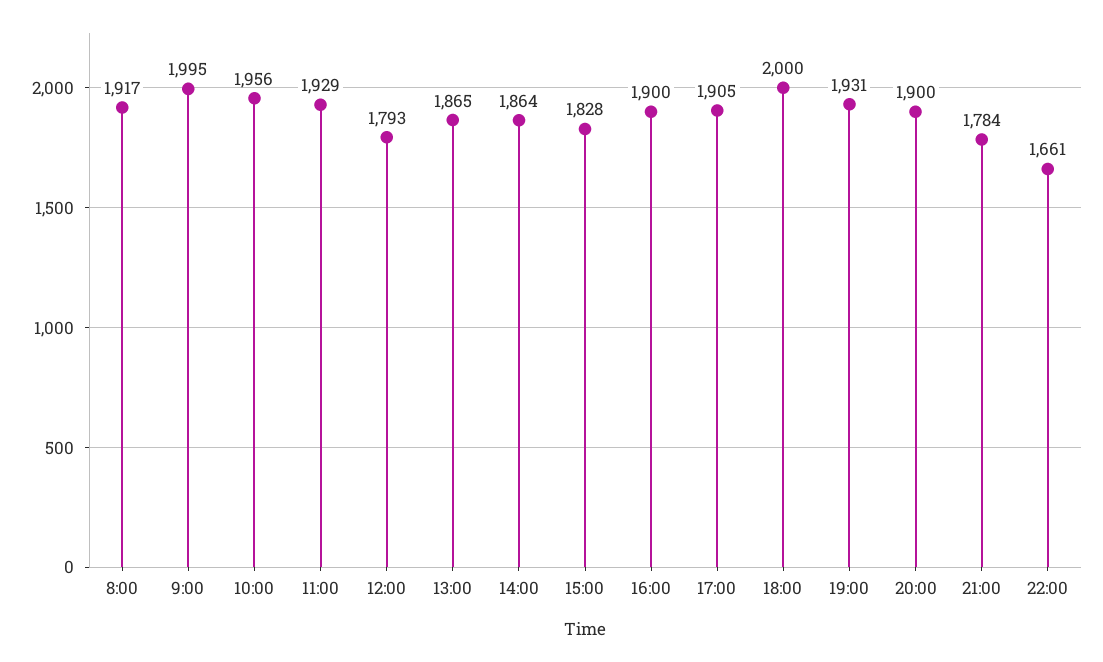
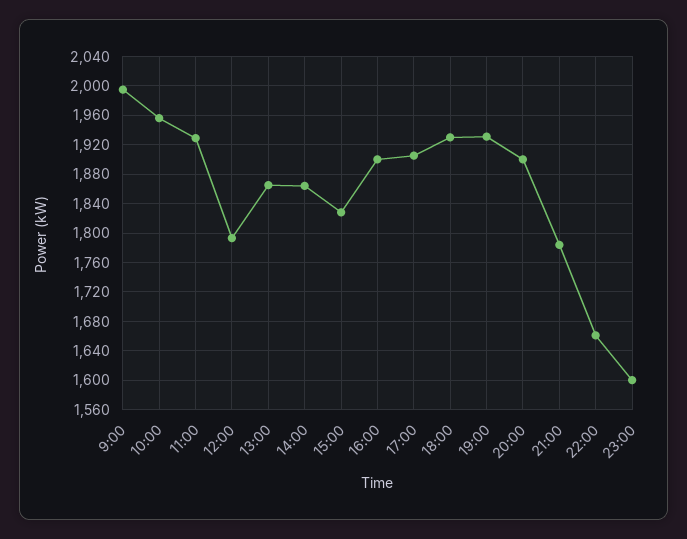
8:00: 1917 -> none
18:00: 2000 -> 1930
23:00: none -> 1600

